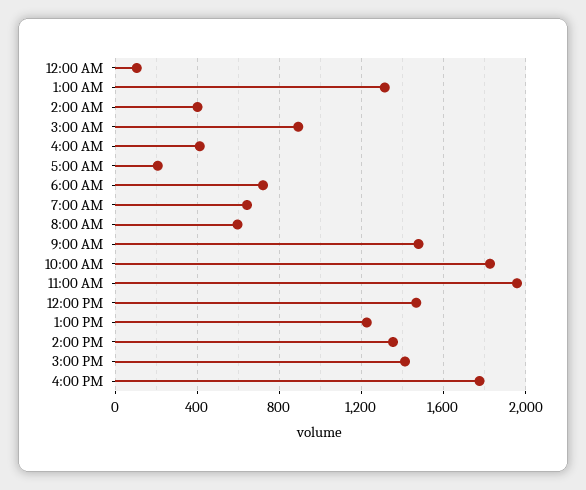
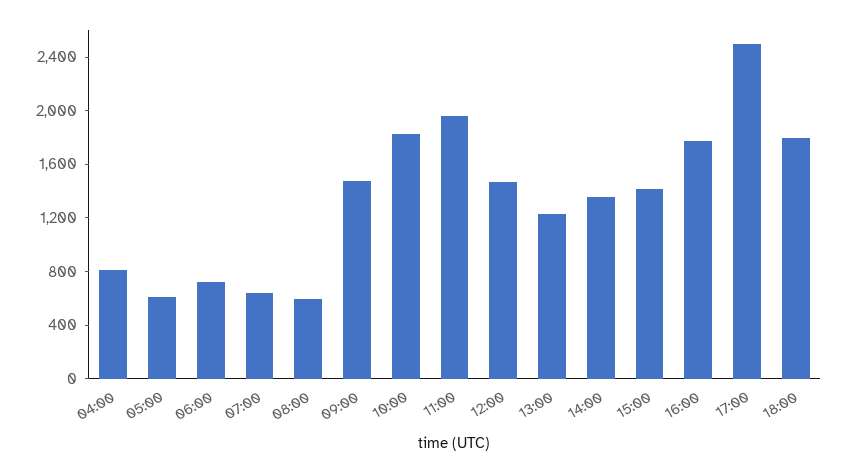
12:00 AM: 100 -> none
1:00 AM: 1300 -> none
2:00 AM: 400 -> none
3:00 AM: 900 -> none
4:00 AM: 400 -> 800
5:00 AM: 200 -> 600
17:00: none -> 2500
18:00: none -> 1800

